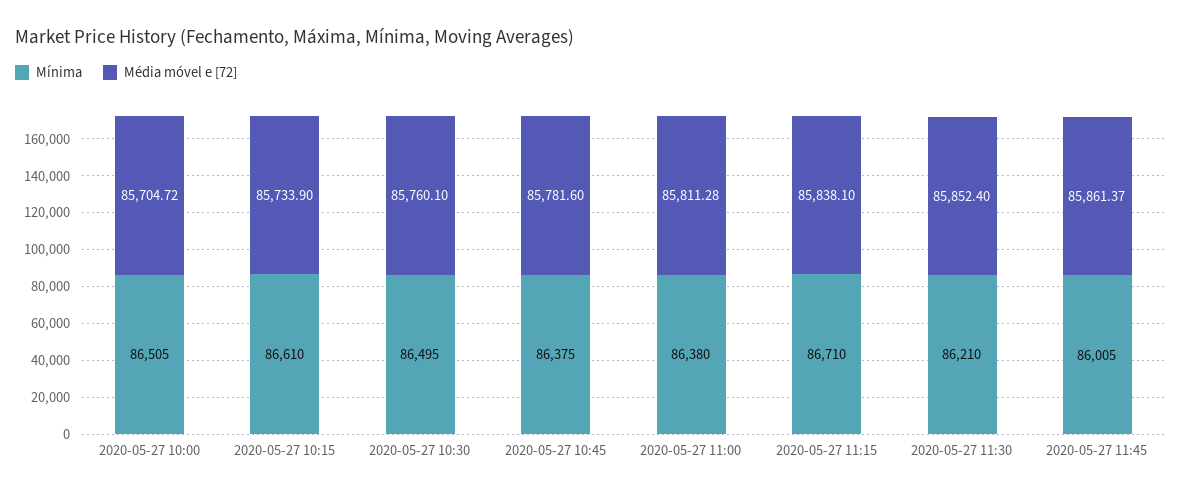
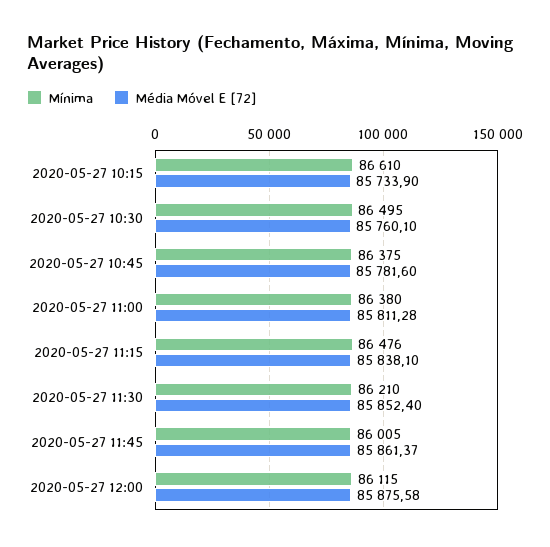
Mínima, 2020-05-27 10:00: 86505 -> none
Média móvel e [72], 2020-05-27 10:00: 85704.72 -> none
Mínima, 2020-05-27 11:15: 86710 -> 86476
Mínima, 2020-05-27 12:00: none -> 86115
Média móvel e [72], 2020-05-27 12:00: none -> 85875.58

